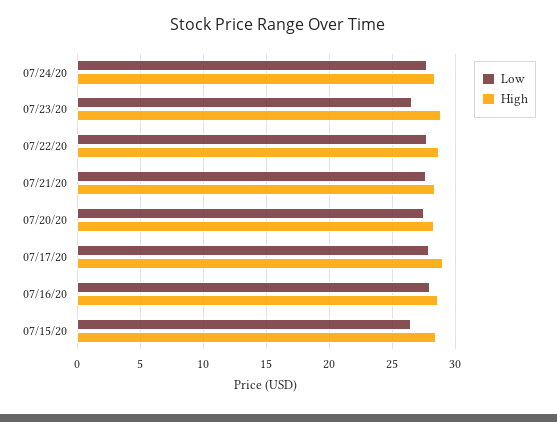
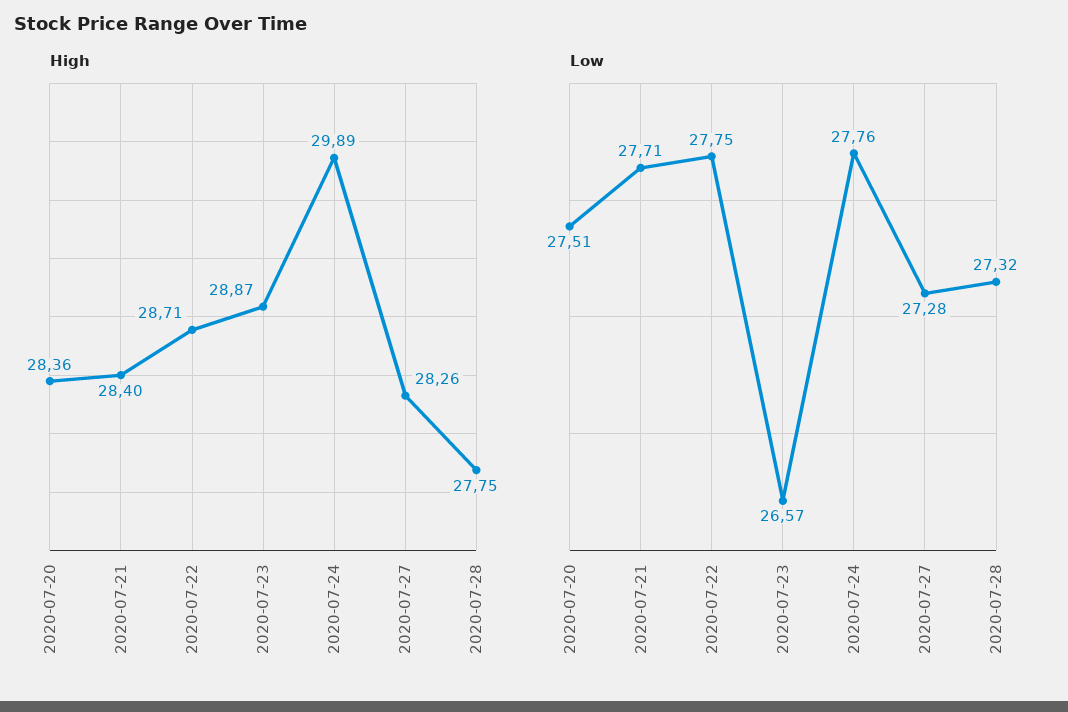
High, 07/24/20: 28.5 -> 29.89
Low, 07/17/20: 28 -> none
High, 07/17/20: 29 -> none
Low, 07/16/20: 28 -> none
High, 07/16/20: 28.5 -> none
Low, 07/15/20: 26.5 -> none
High, 07/15/20: 28.5 -> none
High, 2020-07-27: none -> 28.26
High, 2020-07-28: none -> 27.75
Low, 2020-07-27: none -> 27.28
Low, 2020-07-28: none -> 27.32

